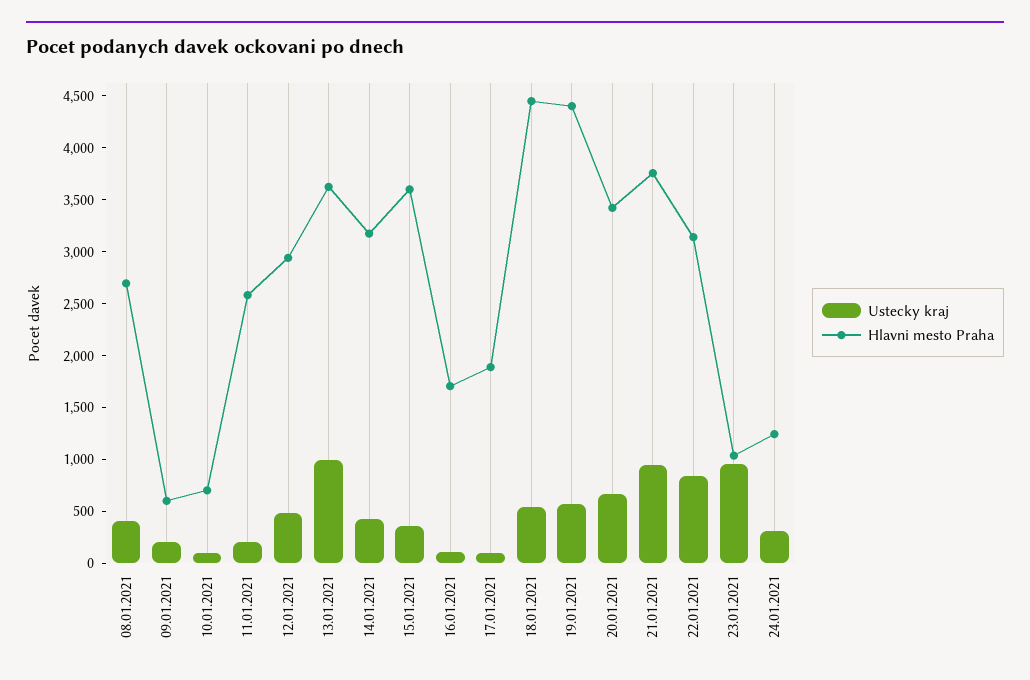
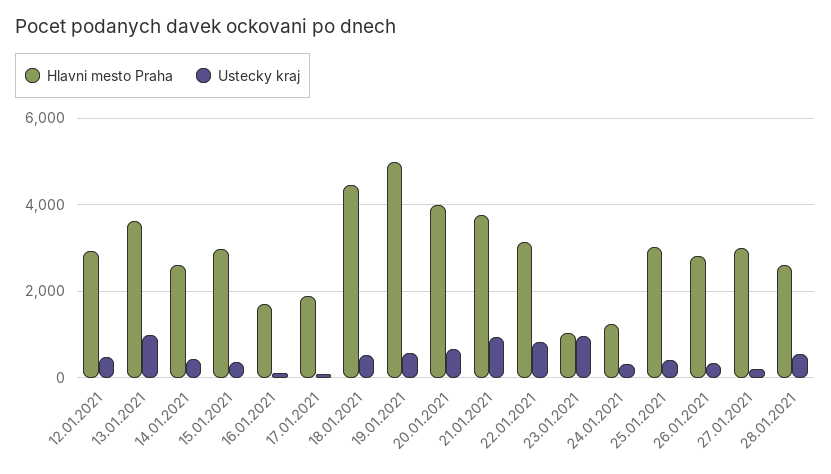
Ustecky kraj, 08.01.2021: 400 -> none
Hlavni mesto Praha, 08.01.2021: 2700 -> none
Ustecky kraj, 09.01.2021: 200 -> none
Hlavni mesto Praha, 09.01.2021: 600 -> none
Ustecky kraj, 10.01.2021: 100 -> none
Hlavni mesto Praha, 10.01.2021: 700 -> none
Ustecky kraj, 11.01.2021: 200 -> none
Hlavni mesto Praha, 11.01.2021: 2600 -> none
Hlavni mesto Praha, 14.01.2021: 3200 -> 2600
Hlavni mesto Praha, 15.01.2021: 3600 -> 3000
Hlavni mesto Praha, 19.01.2021: 4400 -> 5000
Hlavni mesto Praha, 20.01.2021: 3400 -> 4000
Hlavni mesto Praha, 25.01.2021: none -> 3000
Ustecky kraj, 25.01.2021: none -> 400
Hlavni mesto Praha, 26.01.2021: none -> 2800
Ustecky kraj, 26.01.2021: none -> 400
Hlavni mesto Praha, 27.01.2021: none -> 3000
Ustecky kraj, 27.01.2021: none -> 200
Hlavni mesto Praha, 28.01.2021: none -> 2600
Ustecky kraj, 28.01.2021: none -> 600

